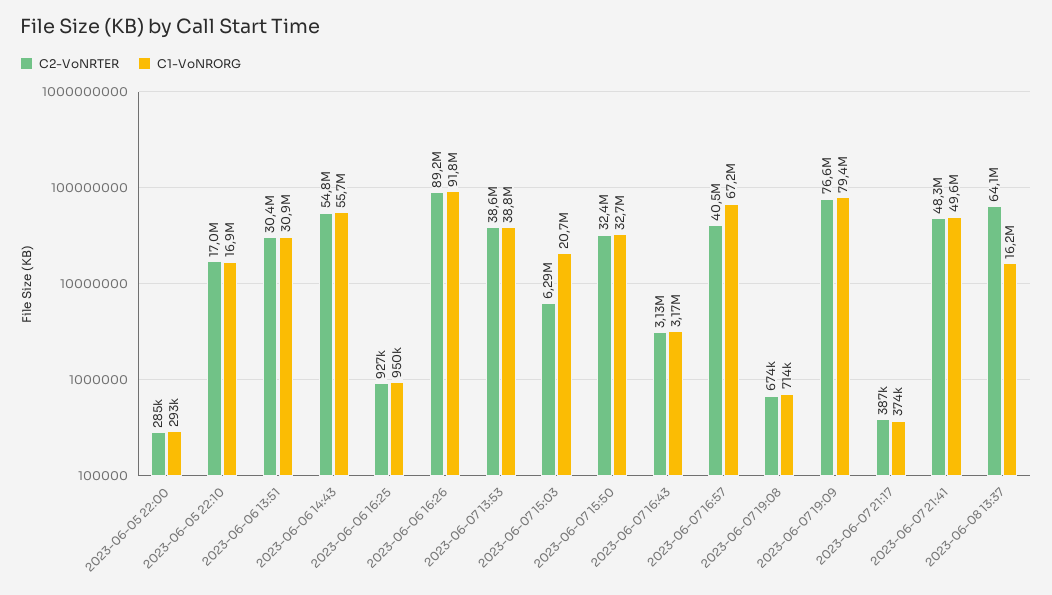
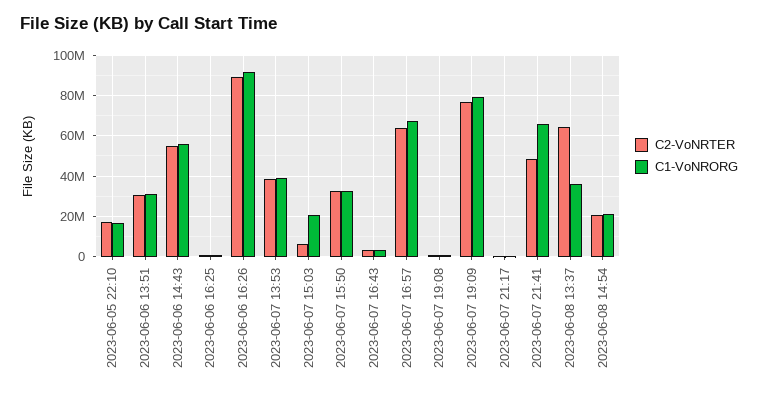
C2-VoNRTER, 2023-06-05 22:00: 285000 -> none
C1-VoNRORG, 2023-06-05 22:00: 293000 -> none
C2-VoNRTER, 2023-06-07 16:57: 40500000 -> 65000000
C1-VoNRORG, 2023-06-07 21:41: 49600000 -> 65000000
C1-VoNRORG, 2023-06-08 13:37: 16200000 -> 35000000
C2-VoNRTER, 2023-06-08 14:54: none -> 20000000
C1-VoNRORG, 2023-06-08 14:54: none -> 20000000

